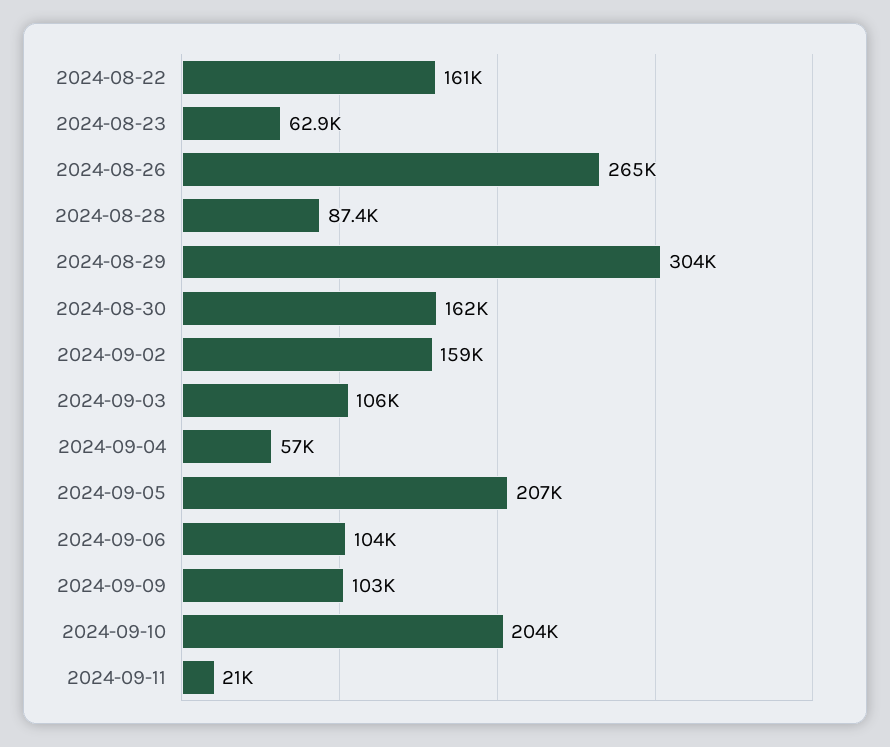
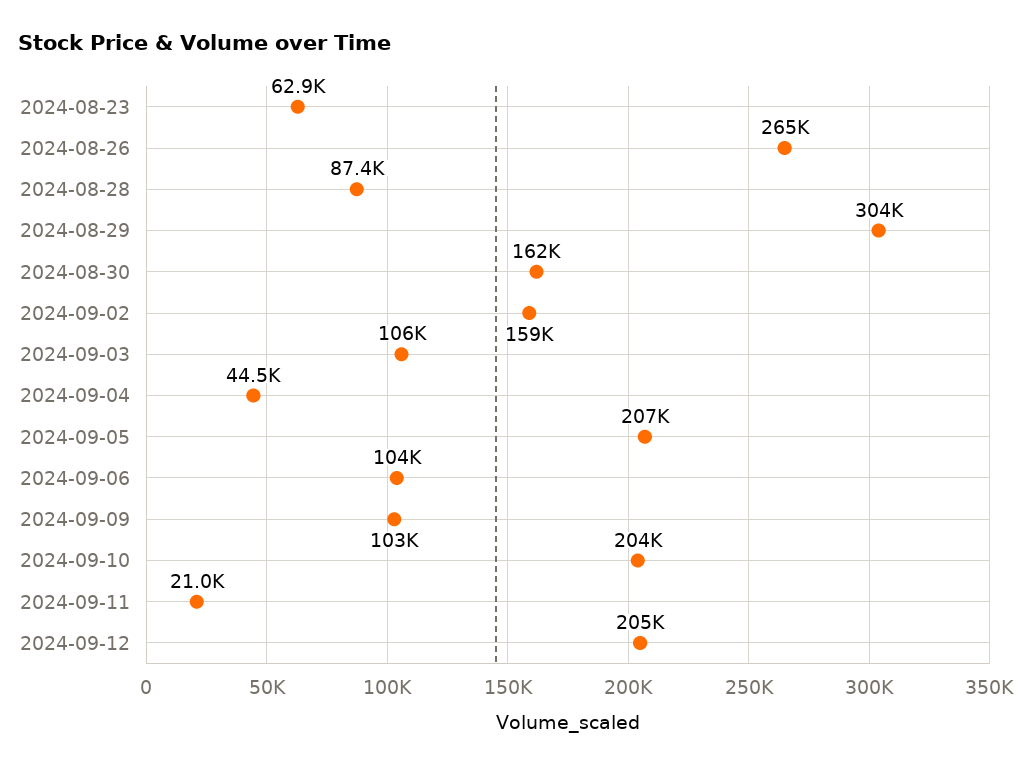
2024-08-22: 161000 -> none
2024-09-04: 57000 -> 44500
2024-09-12: none -> 205000

